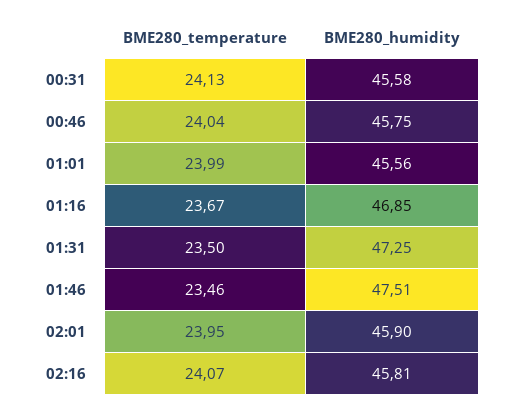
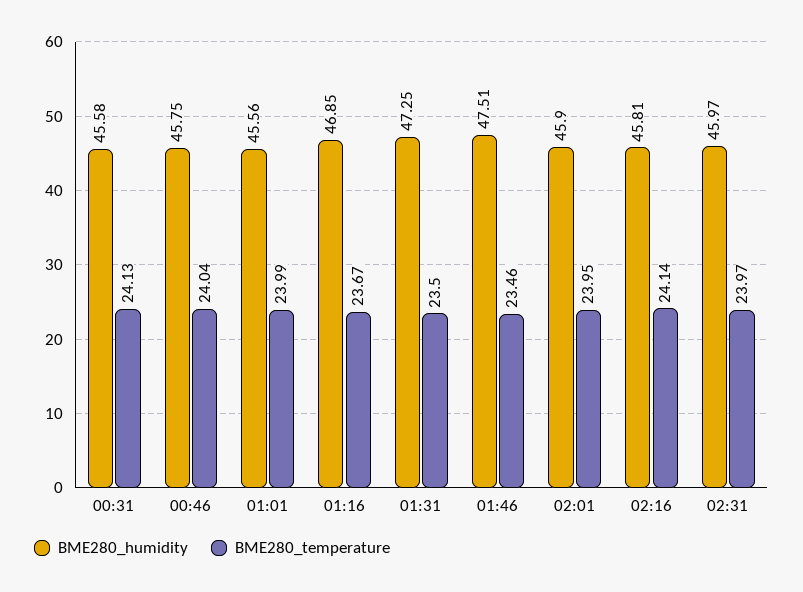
BME280_temperature, 02:16: 24.07 -> 24.14
BME280_humidity, 02:31: none -> 45.97
BME280_temperature, 02:31: none -> 23.97

